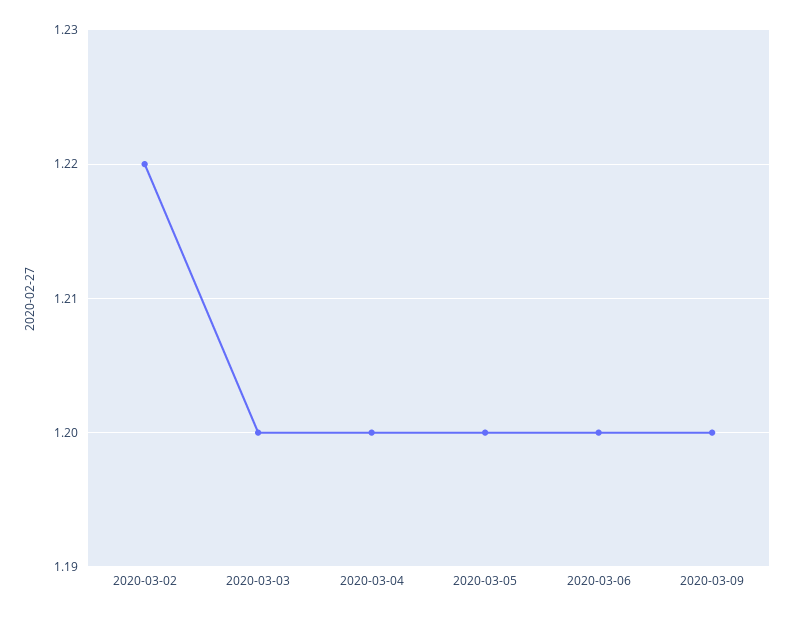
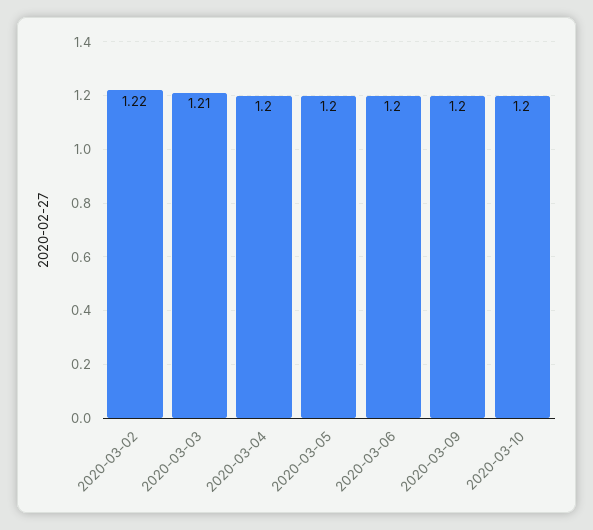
2020-03-03: 1.2 -> 1.21
2020-03-10: none -> 1.2

